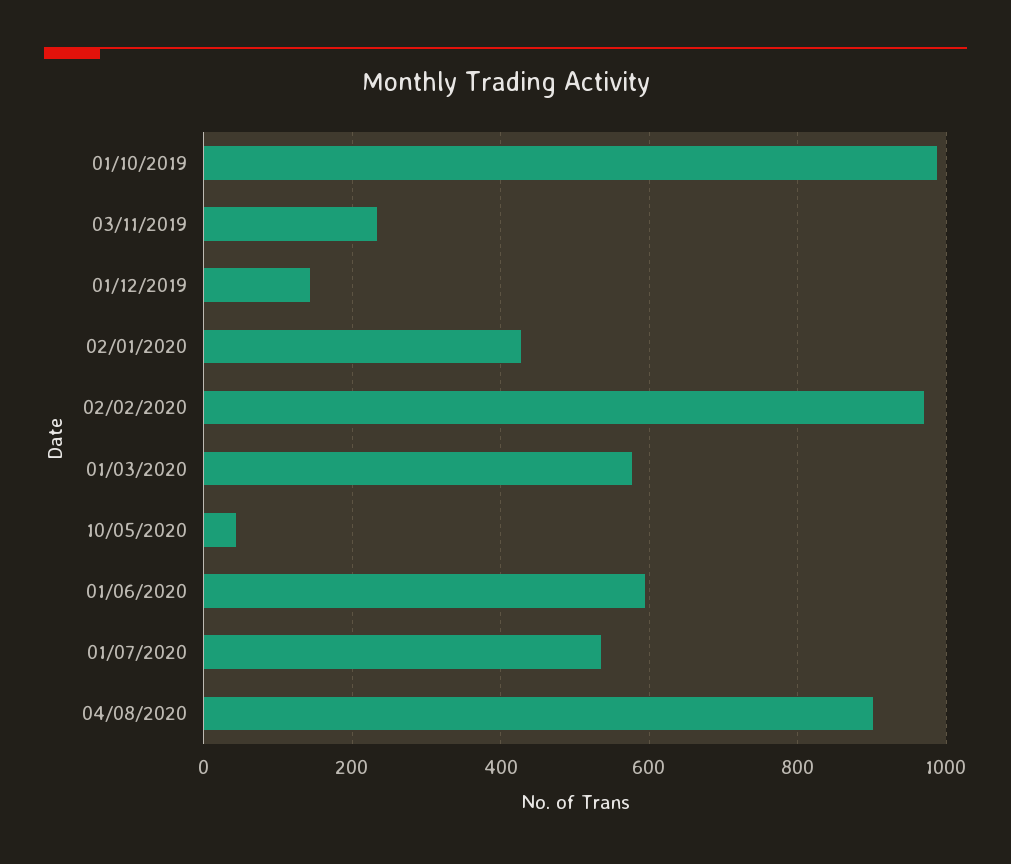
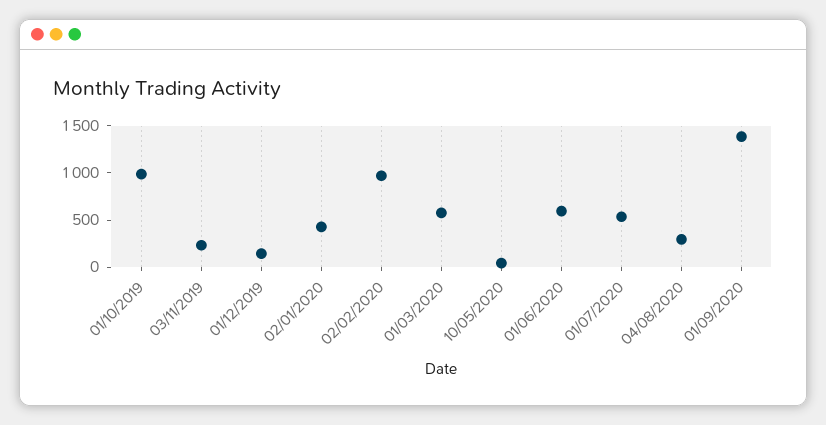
04/08/2020: 900 -> 300
01/09/2020: none -> 1400

